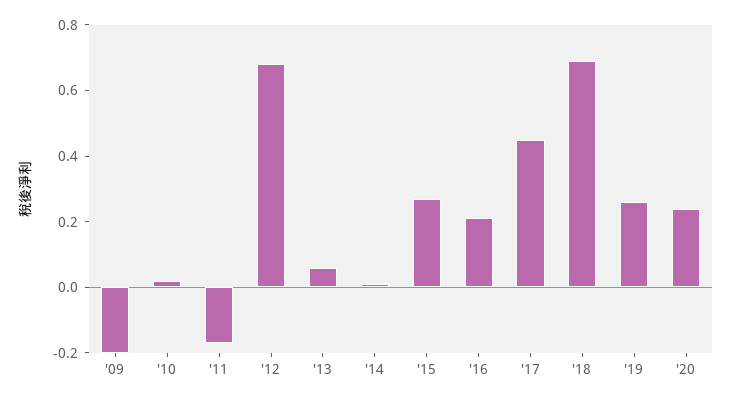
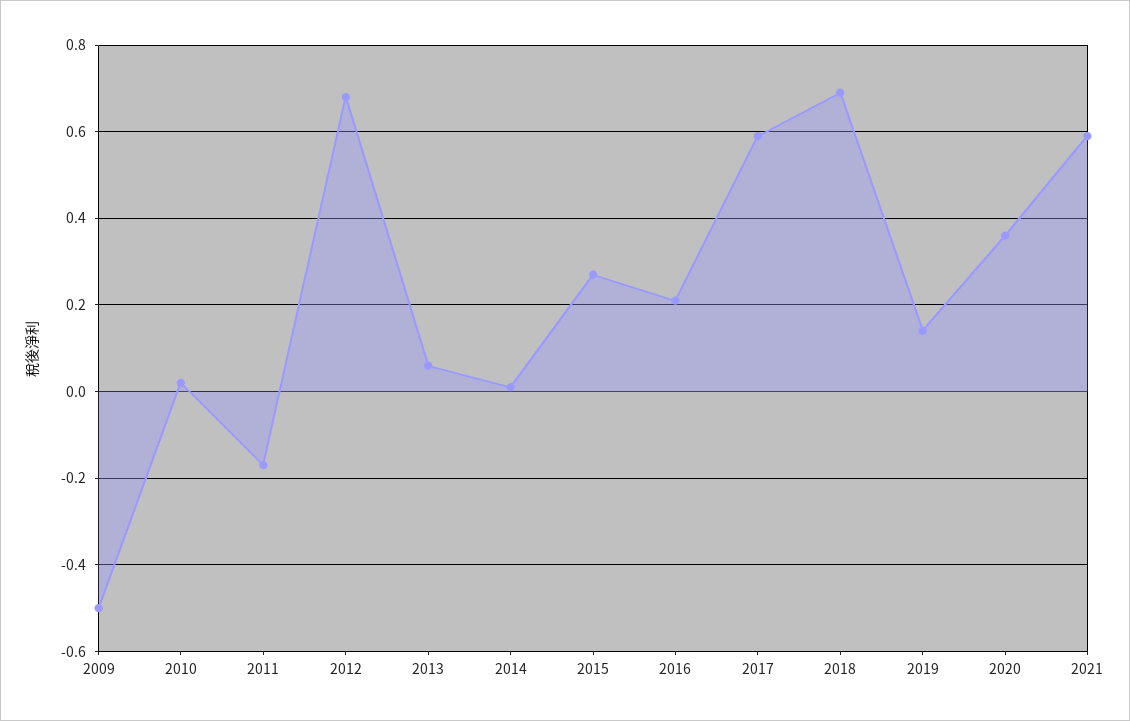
'09: -0.2 -> -0.5
'17: 0.45 -> 0.6
'19: 0.25 -> 0.15
'20: 0.25 -> 0.35
2021: none -> 0.6

